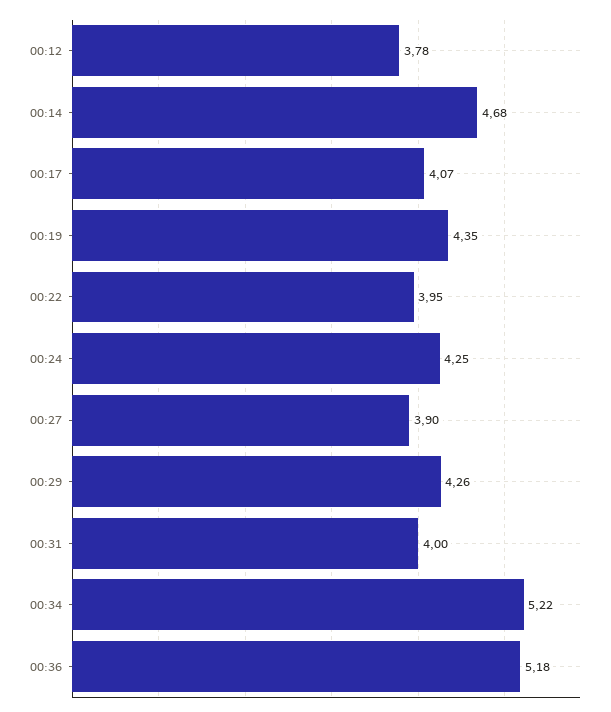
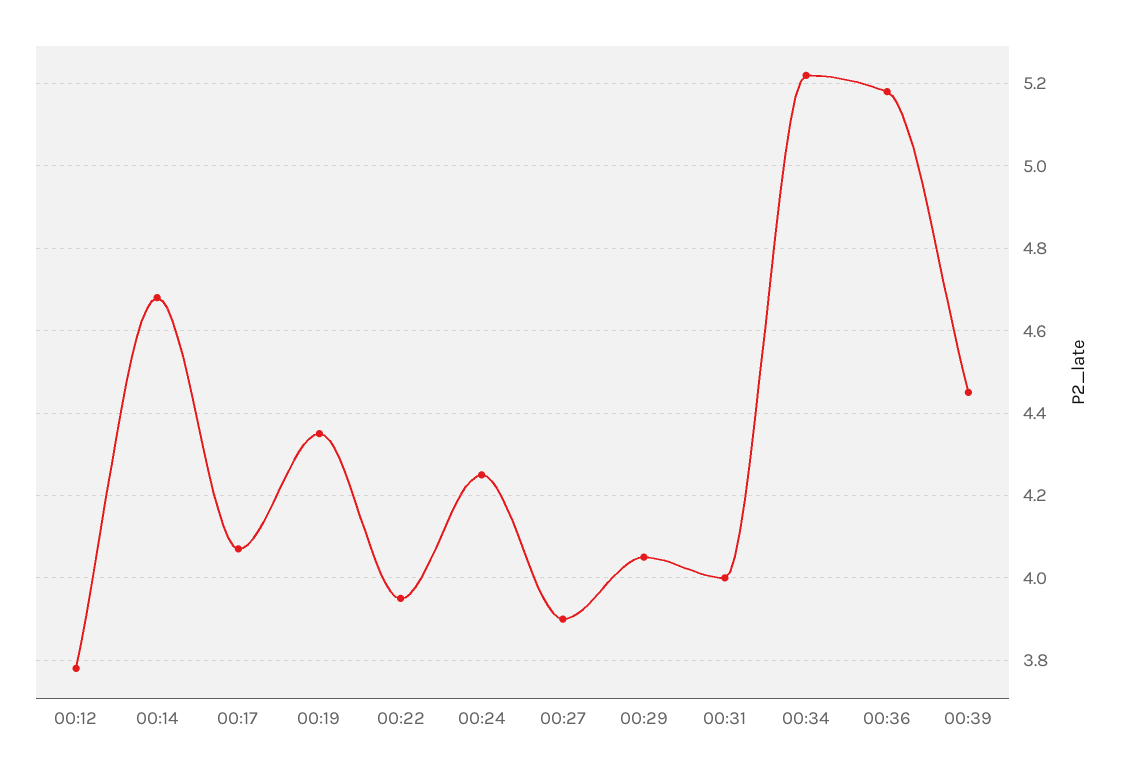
00:29: 4.26 -> 4.05
00:39: none -> 4.45

